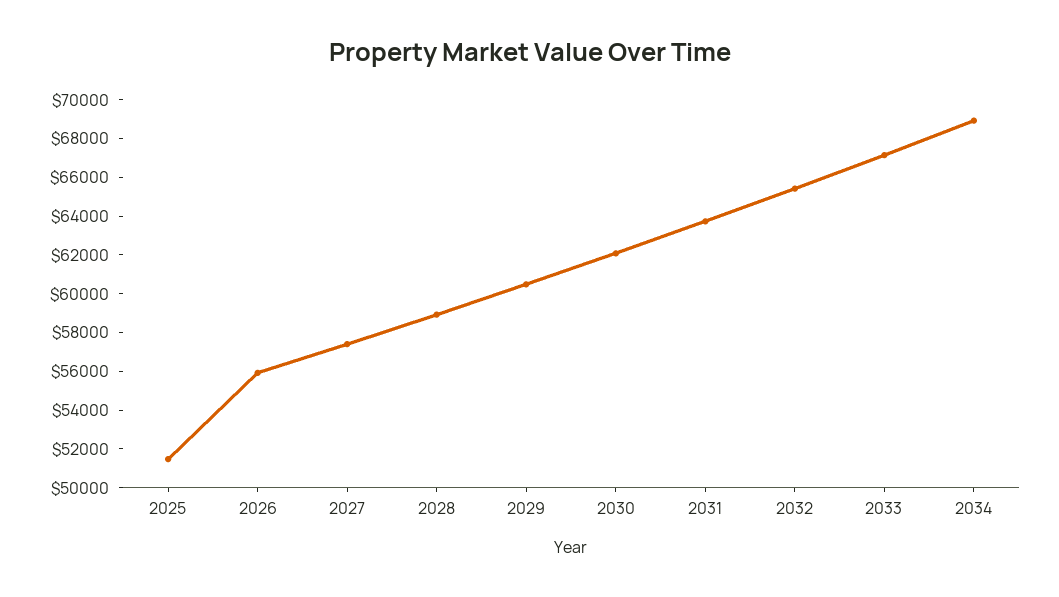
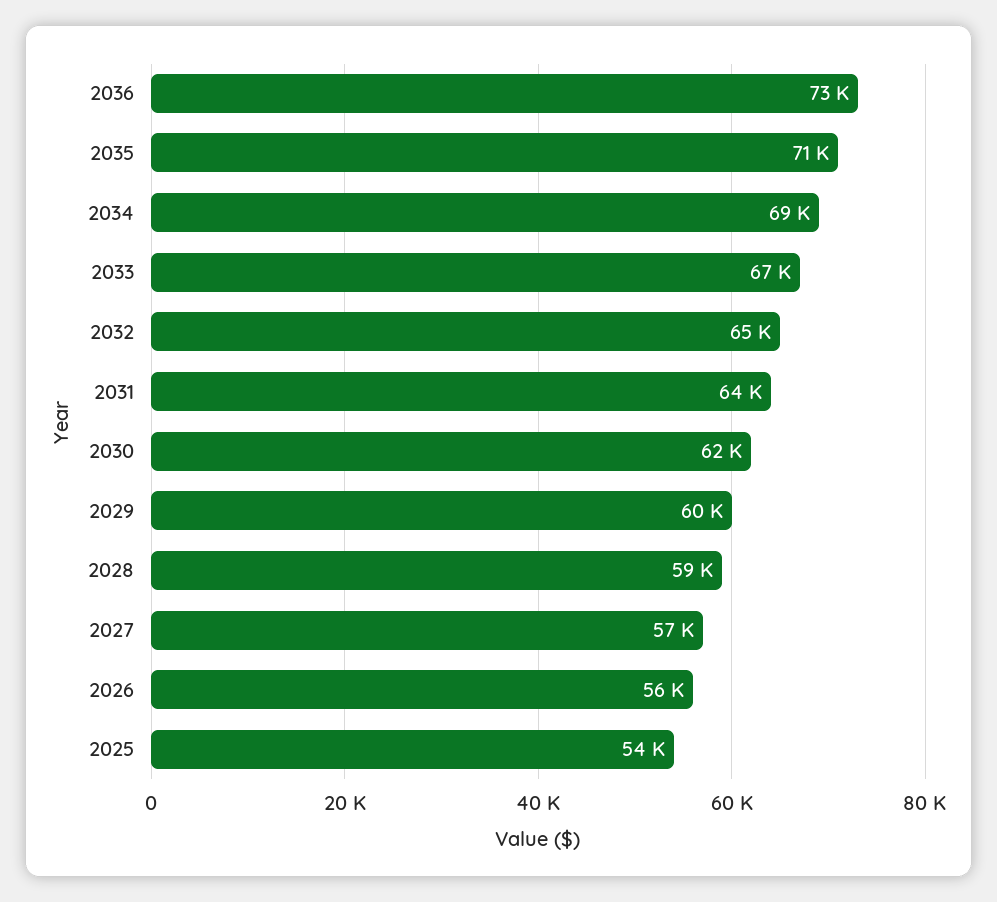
2025: 51500 -> 54000
2036: none -> 73000
2035: none -> 71000

